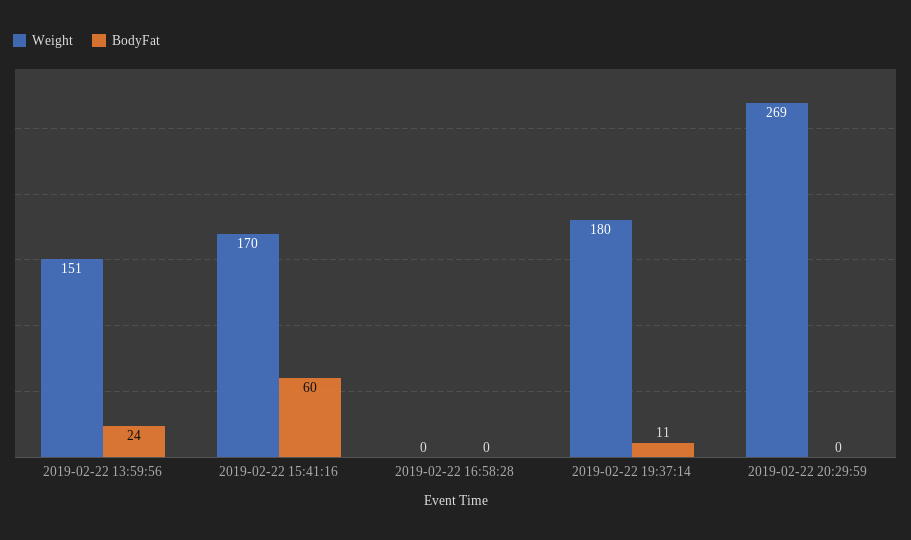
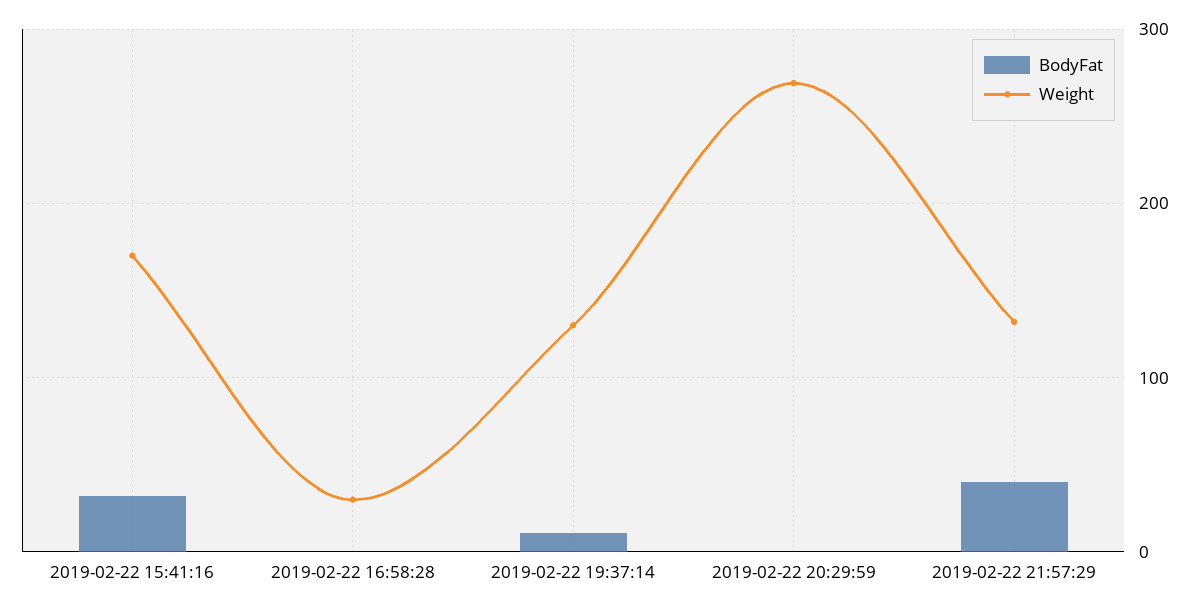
Weight, 2019-02-22 13:59:56: 151 -> none
BodyFat, 2019-02-22 13:59:56: 24 -> none
BodyFat, 2019-02-22 15:41:16: 60 -> 30
Weight, 2019-02-22 16:58:28: 0 -> 30
Weight, 2019-02-22 19:37:14: 180 -> 130
BodyFat, 2019-02-22 21:57:29: none -> 40
Weight, 2019-02-22 21:57:29: none -> 130

